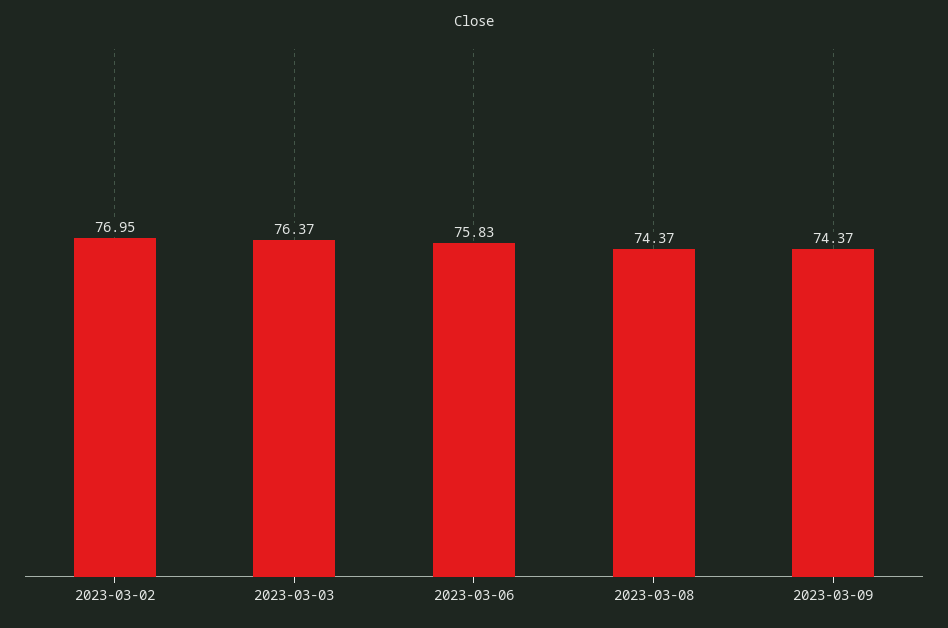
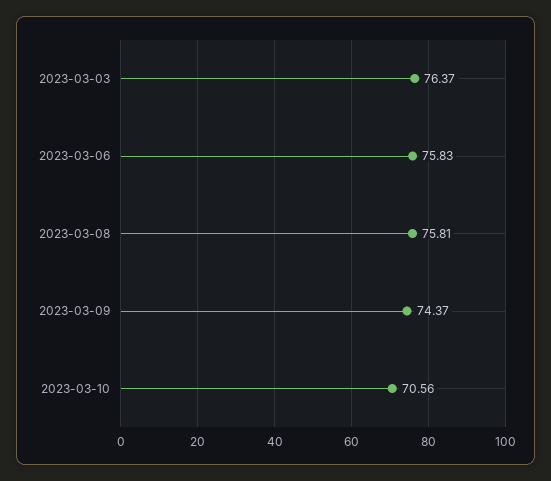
2023-03-02: 76.95 -> none
2023-03-08: 74.37 -> 75.81
2023-03-10: none -> 70.56

